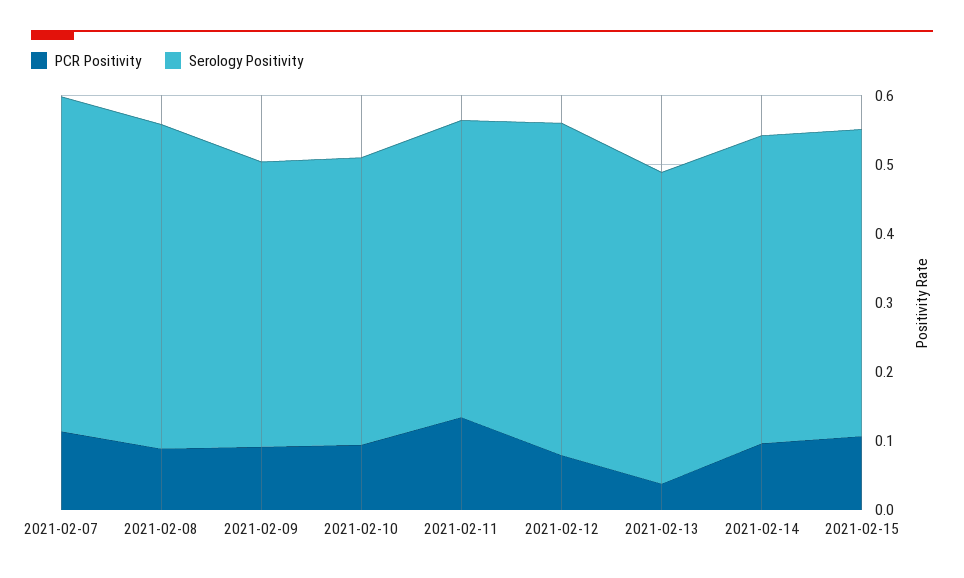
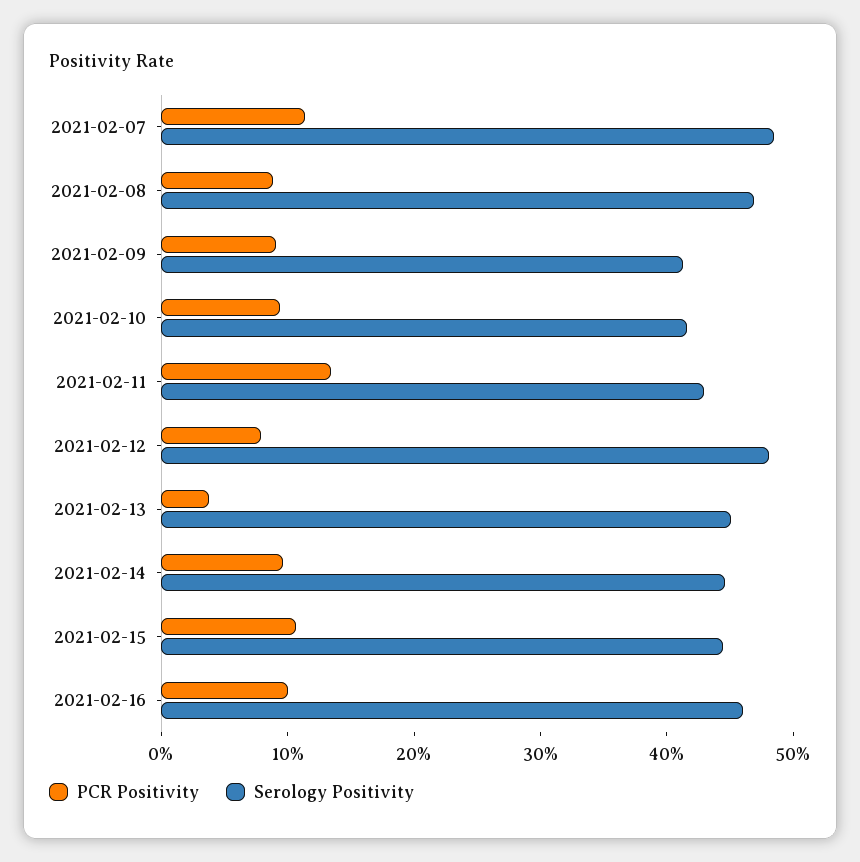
PCR Positivity, 2021-02-16: none -> 0.1
Serology Positivity, 2021-02-16: none -> 0.46

